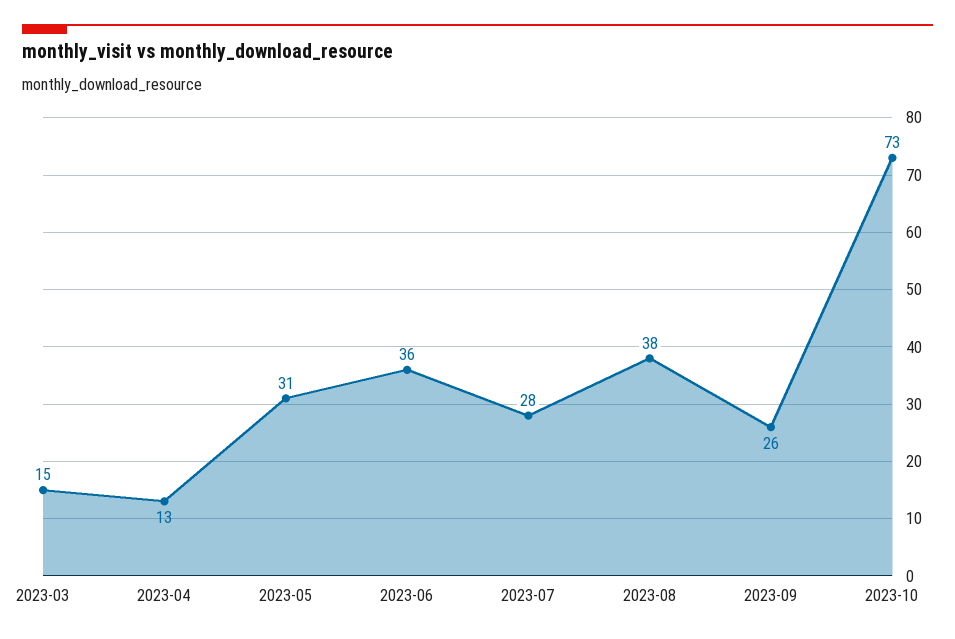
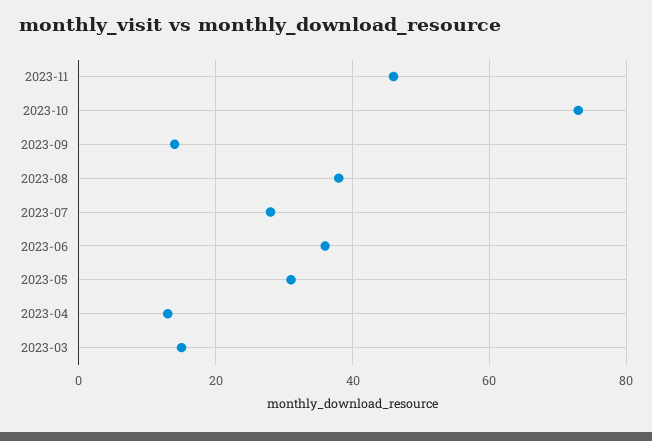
2023-09: 26 -> 15
2023-11: none -> 45

